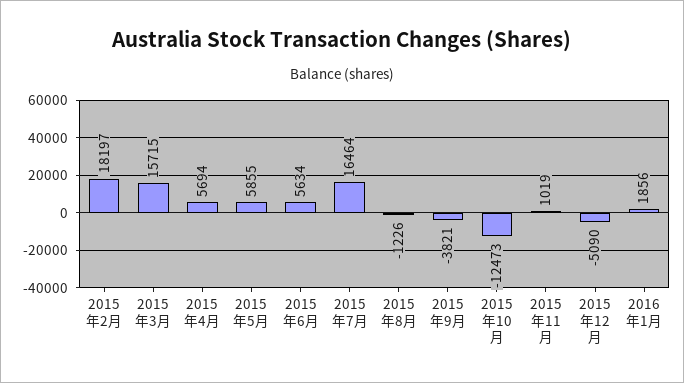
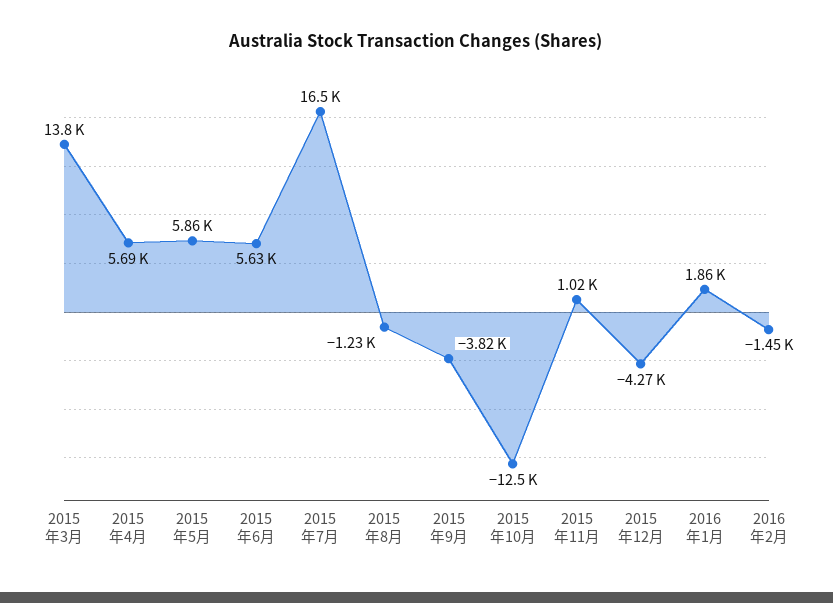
2015年2月: 18197 -> none
2015年3月: 15715 -> 13800
2015年12月: -5090 -> -4270
2016年2月: none -> -1450

